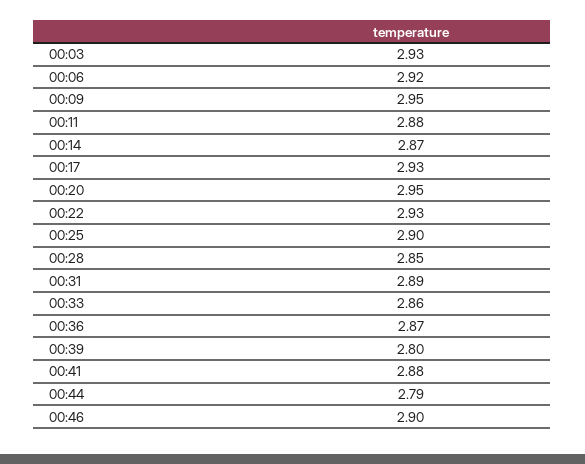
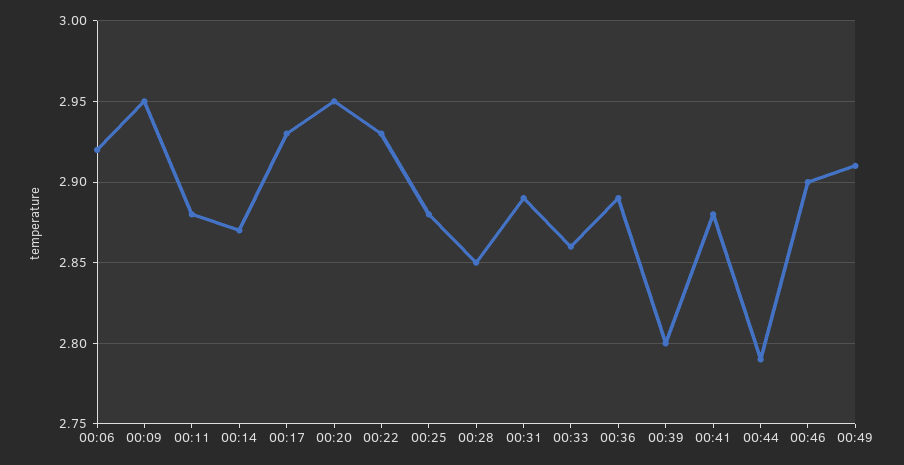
00:03: 2.93 -> none
00:25: 2.9 -> 2.88
00:36: 2.87 -> 2.89
00:49: none -> 2.91

